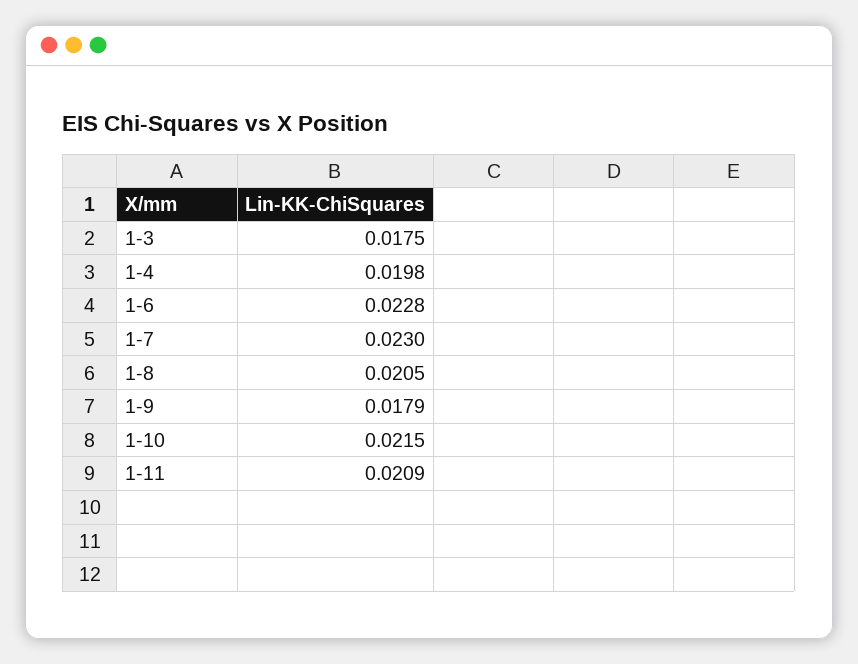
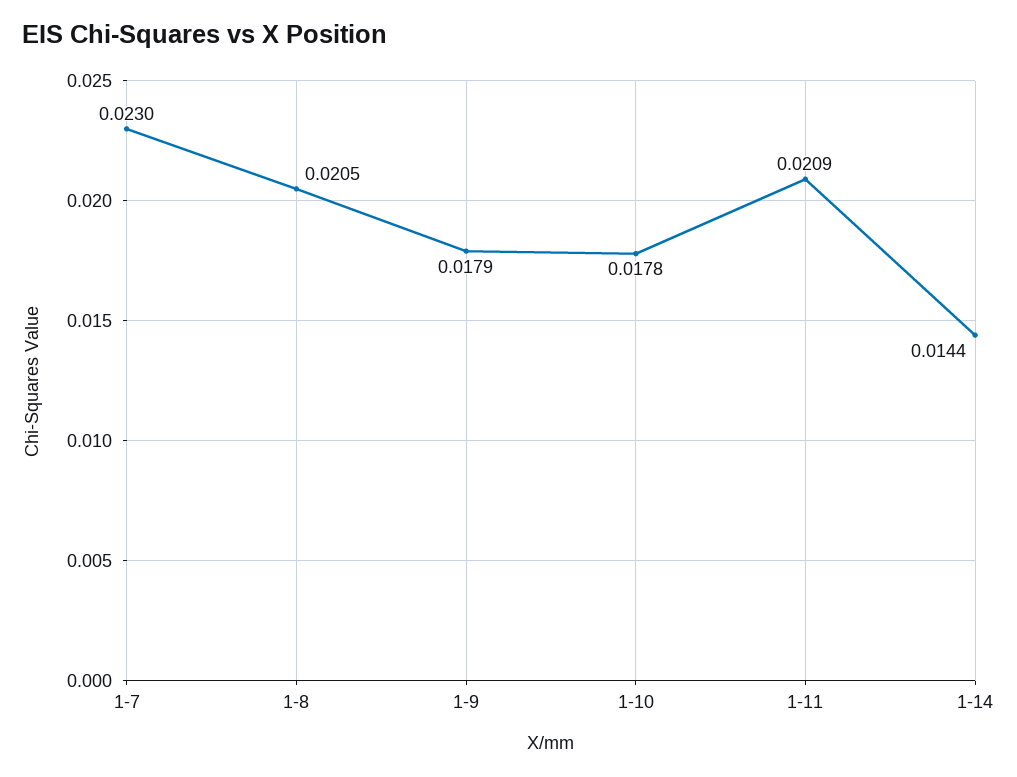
1-3: 0.0175 -> none
1-4: 0.0198 -> none
1-6: 0.0228 -> none
1-10: 0.0215 -> 0.0178
1-14: none -> 0.0144

